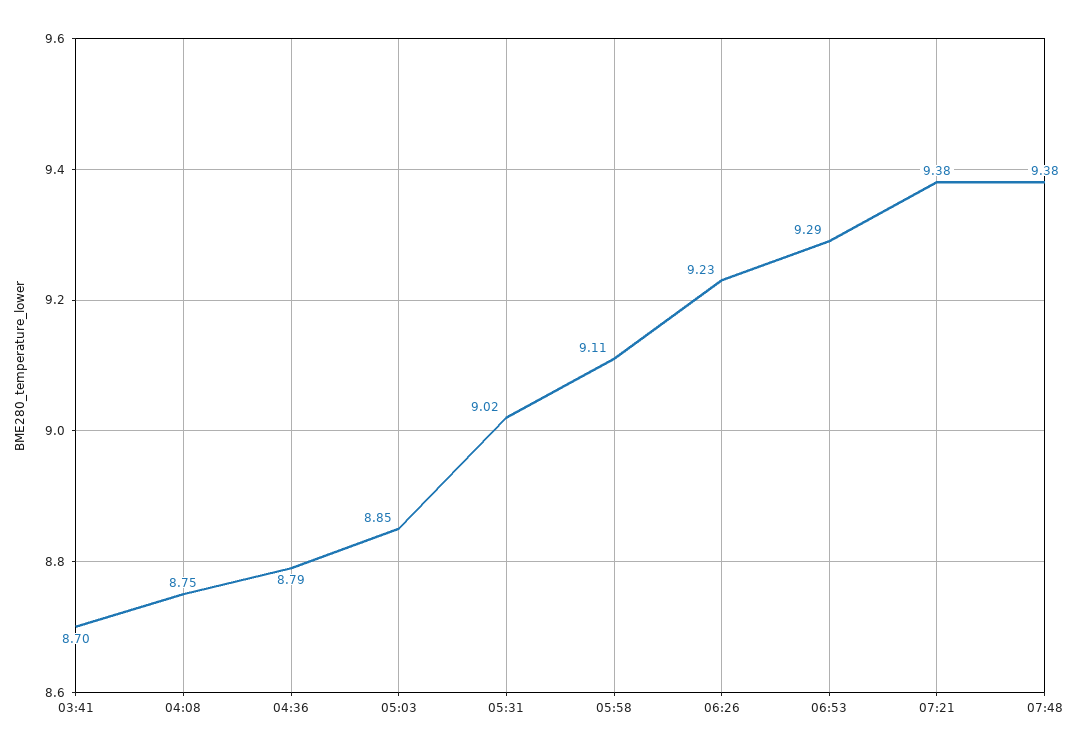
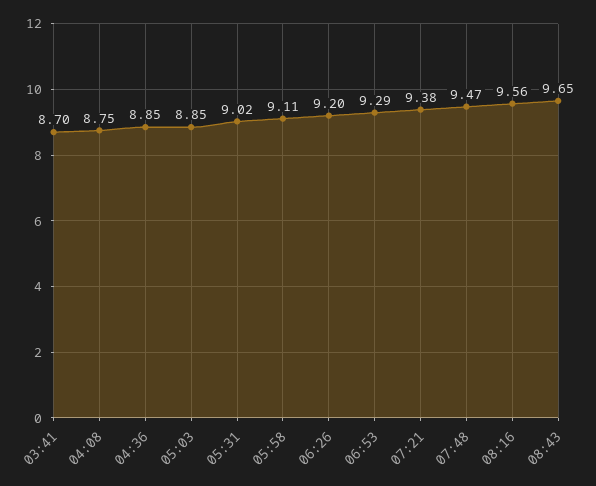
04:36: 8.79 -> 8.85
06:26: 9.23 -> 9.2
07:48: 9.38 -> 9.47
08:16: none -> 9.56
08:43: none -> 9.65

